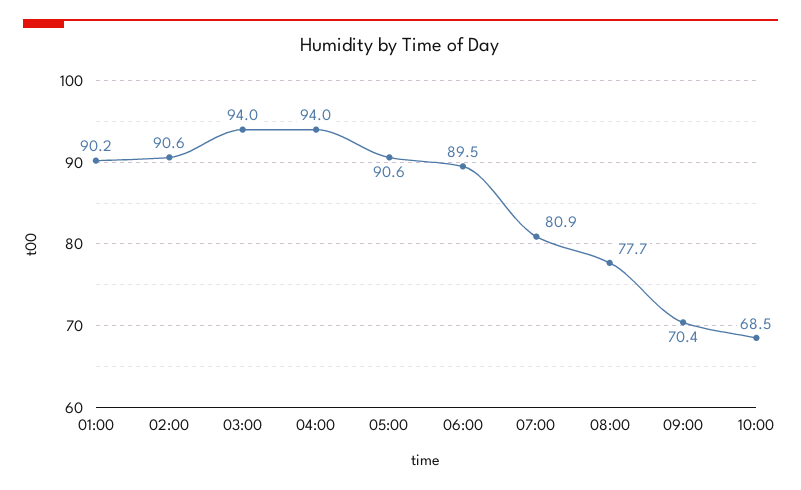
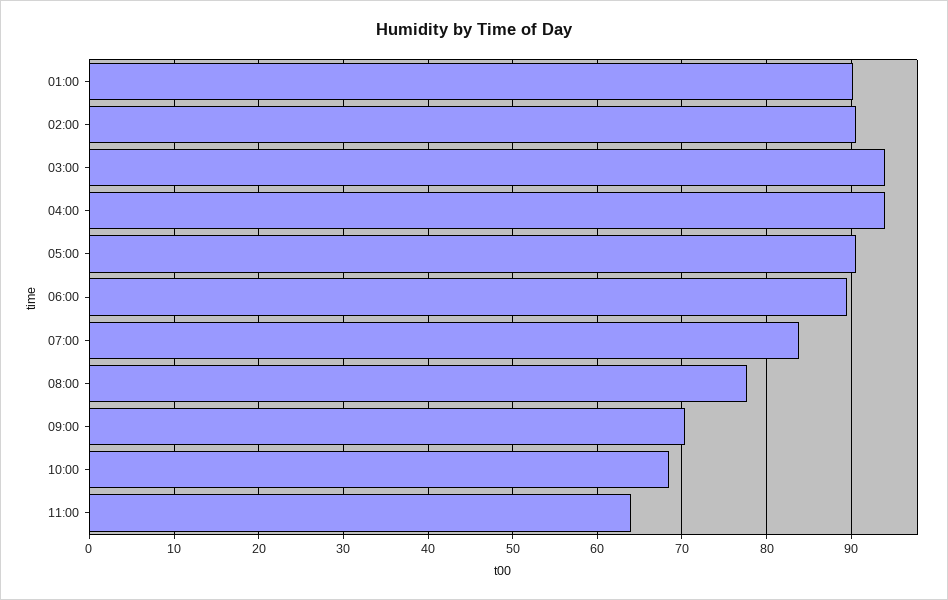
07:00: 80.9 -> 84
11:00: none -> 64

